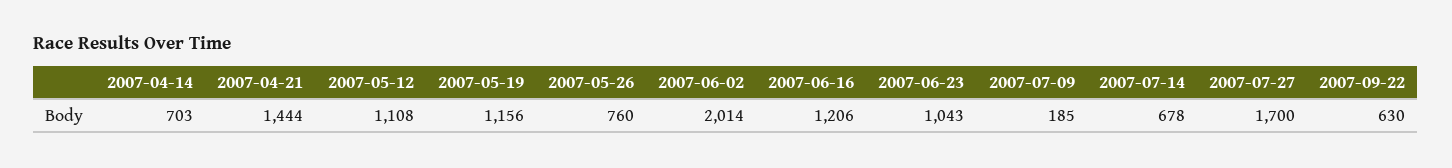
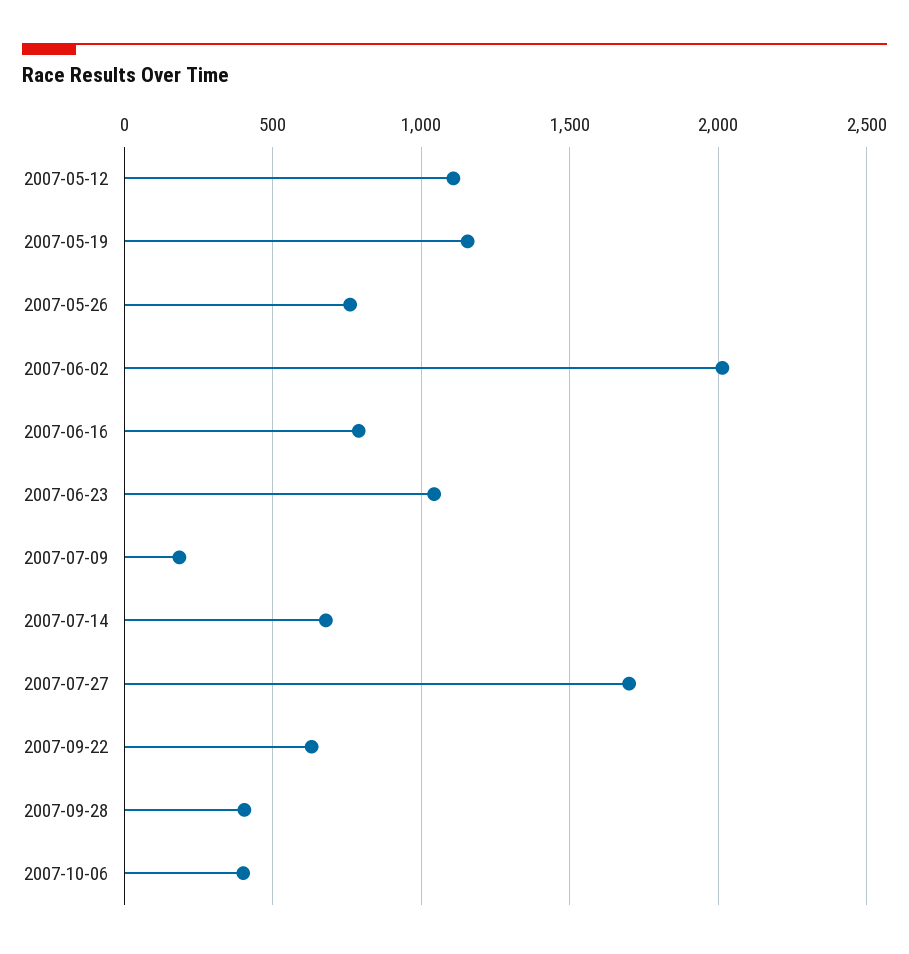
2007-04-14: 703 -> none
2007-04-21: 1444 -> none
2007-06-16: 1206 -> 800
2007-09-28: none -> 400
2007-10-06: none -> 400

